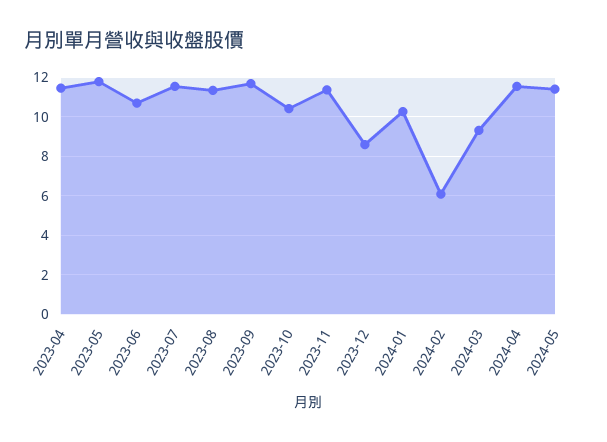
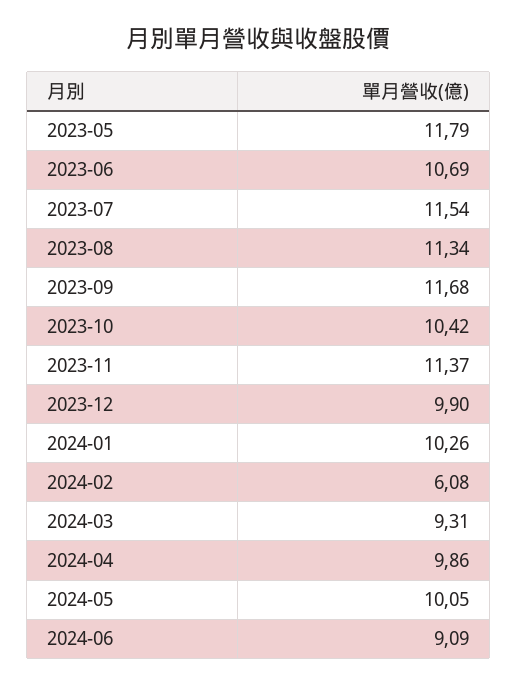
2023-04: 11.5 -> none
2023-12: 8.5 -> 9.9
2024-04: 11.5 -> 9.86
2024-05: 11.5 -> 10.05
2024-06: none -> 9.09

